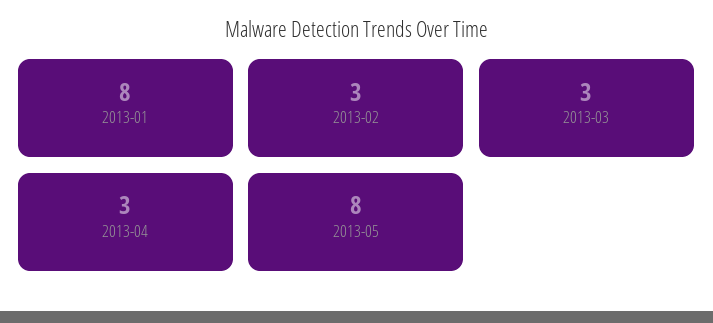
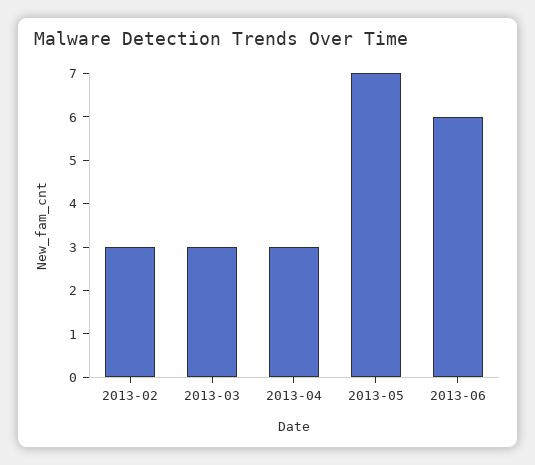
2013-01: 8 -> none
2013-05: 8 -> 7
2013-06: none -> 6

